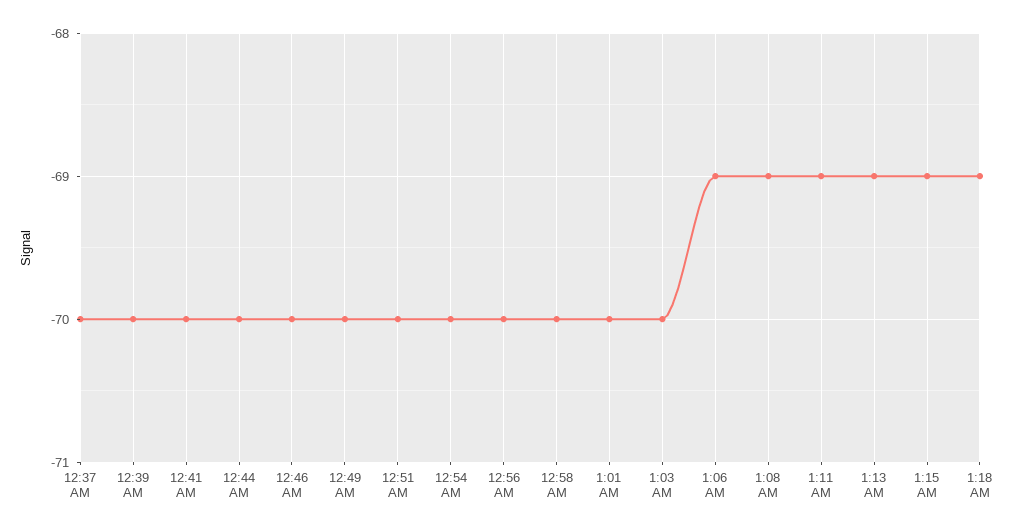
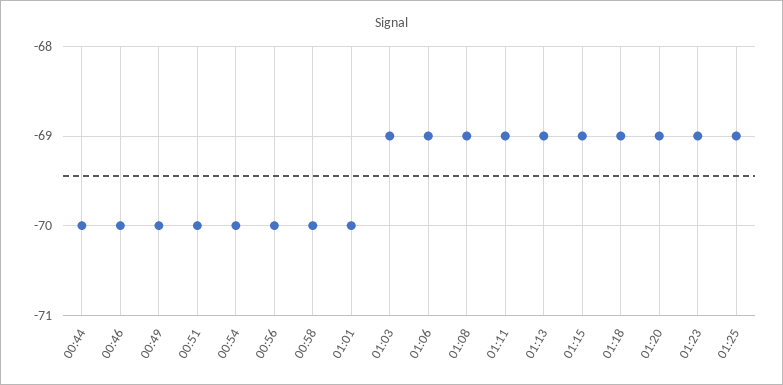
12:37 AM: -70 -> none
12:39 AM: -70 -> none
12:41 AM: -70 -> none
1:03 AM: -70 -> -69
01:20: none -> -69
01:23: none -> -69
01:25: none -> -69

